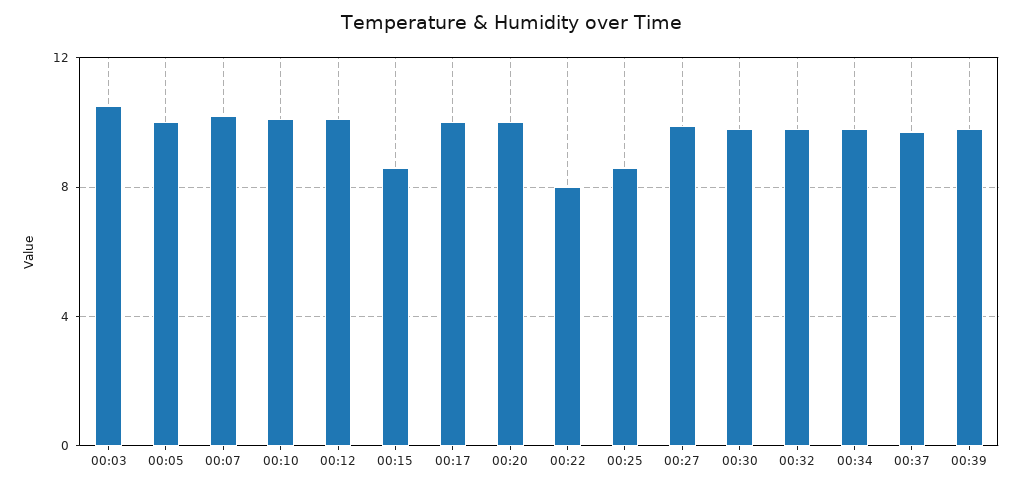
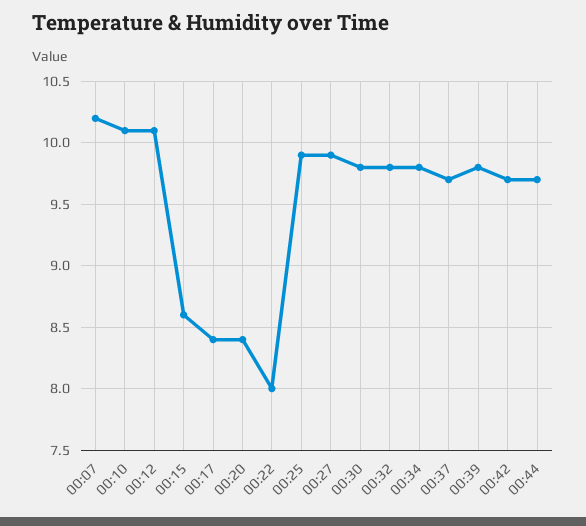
00:03: 10.5 -> none
00:05: 10 -> none
00:17: 10 -> 8.4
00:20: 10 -> 8.4
00:25: 8.5 -> 9.9
00:42: none -> 9.7
00:44: none -> 9.7

